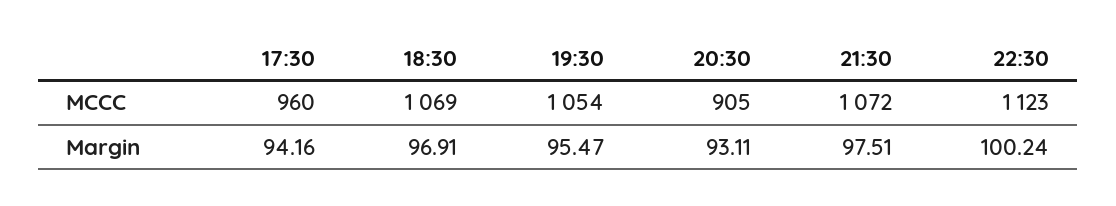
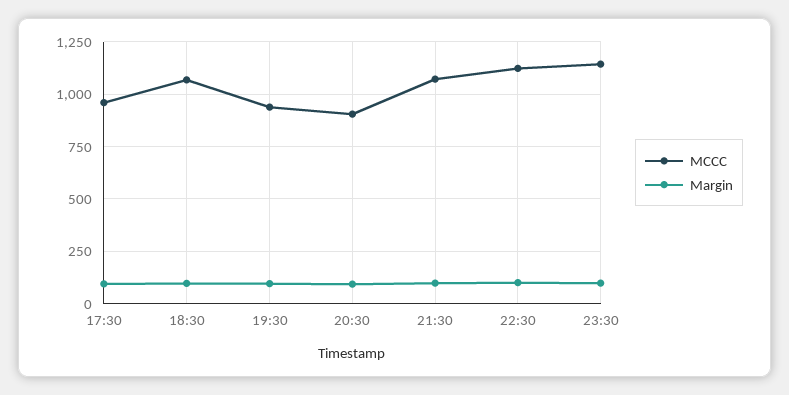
MCCC, 19:30: 1054 -> 950
MCCC, 23:30: none -> 1150
Margin, 23:30: none -> 100

